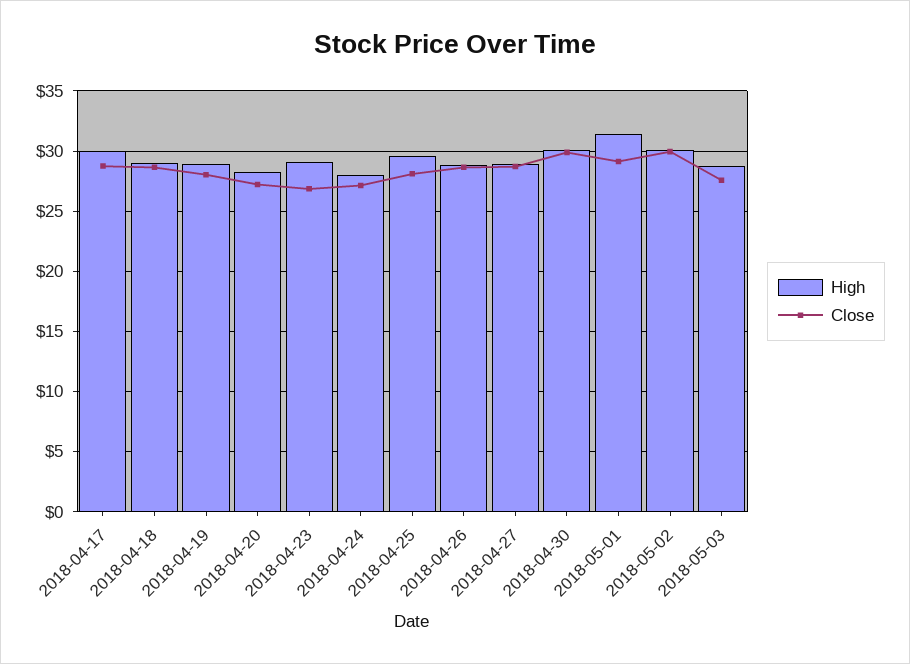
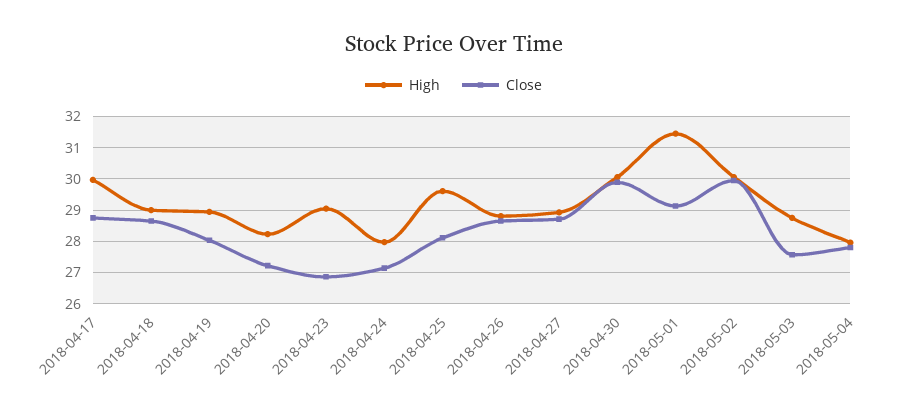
High, 2018-05-04: none -> 28
Close, 2018-05-04: none -> 27.8

